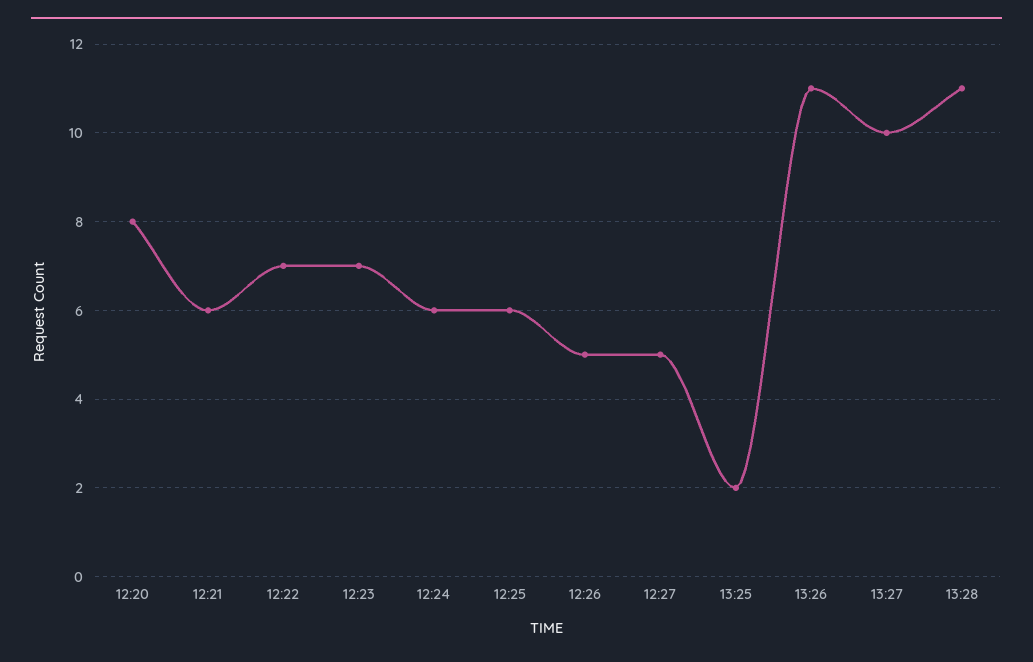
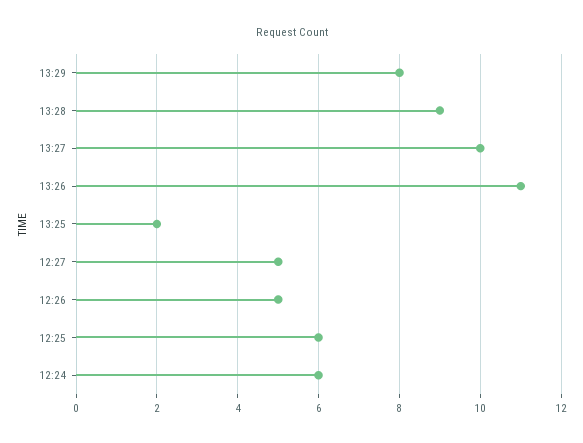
12:20: 8 -> none
12:21: 6 -> none
12:22: 7 -> none
12:23: 7 -> none
13:28: 11 -> 9
13:29: none -> 8

